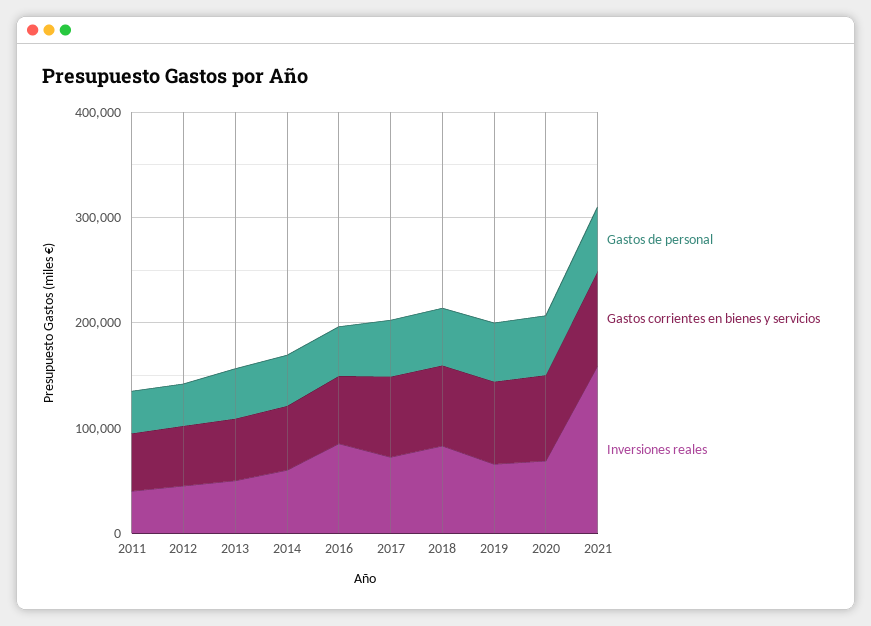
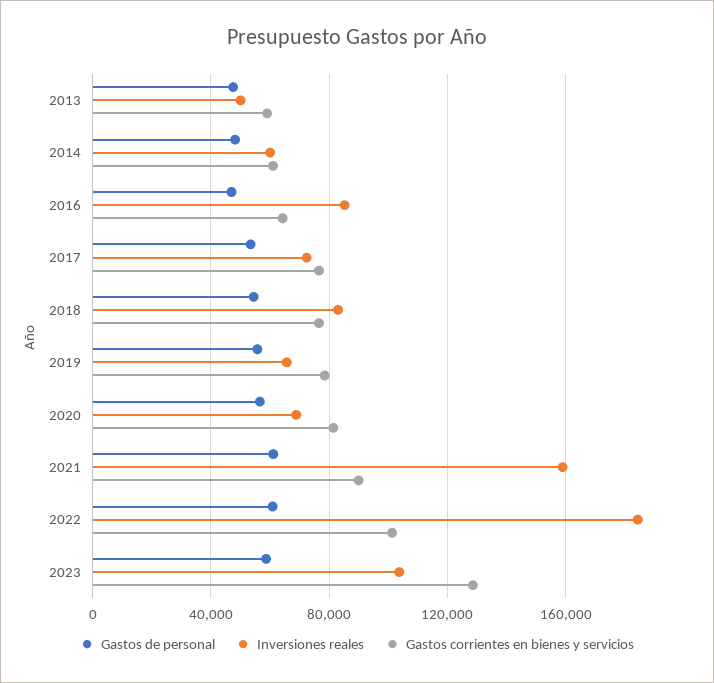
Gastos de personal, 2011: 40000 -> none
Gastos corrientes en bienes y servicios, 2011: 60000 -> none
Inversiones reales, 2011: 40000 -> none
Gastos de personal, 2012: 40000 -> none
Gastos corrientes en bienes y servicios, 2012: 60000 -> none
Inversiones reales, 2012: 40000 -> none
Gastos de personal, 2022: none -> 60000
Inversiones reales, 2022: none -> 185000
Gastos corrientes en bienes y servicios, 2022: none -> 100000
Gastos de personal, 2023: none -> 60000
Inversiones reales, 2023: none -> 105000
Gastos corrientes en bienes y servicios, 2023: none -> 130000

